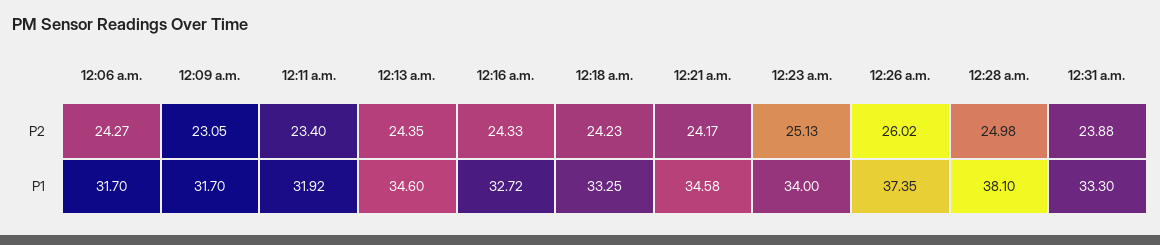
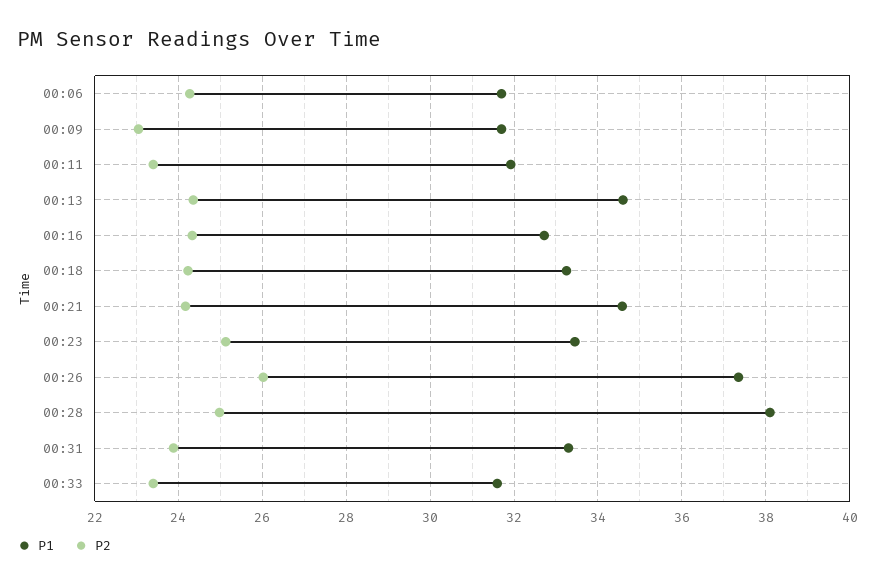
P1, 12:23 a.m.: 34 -> 33.4
P1, 00:33: none -> 31.6
P2, 00:33: none -> 23.4

